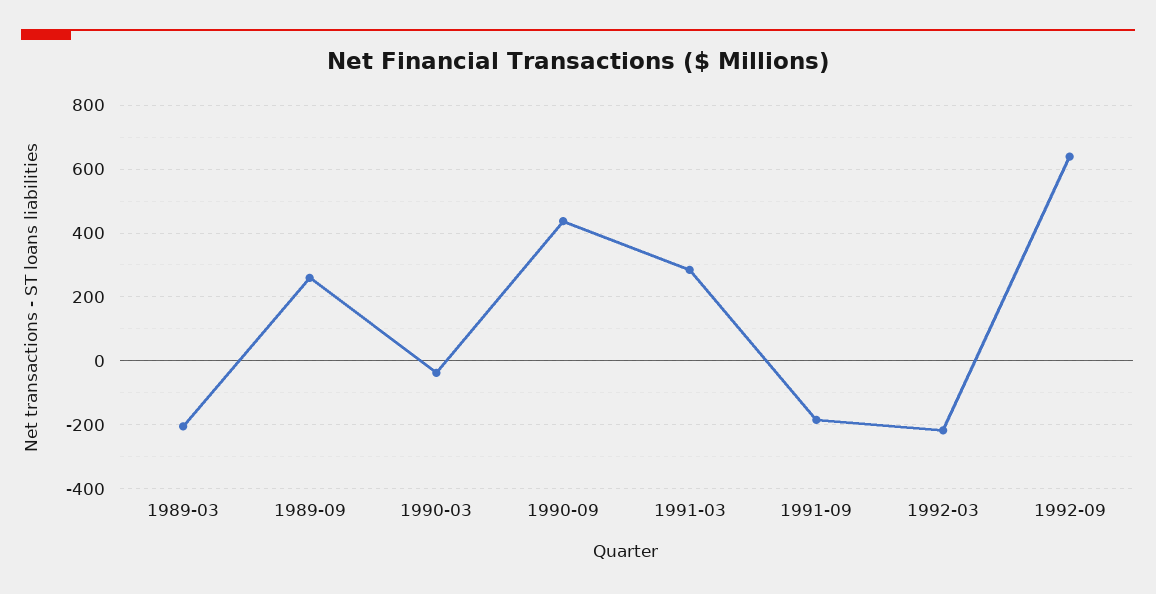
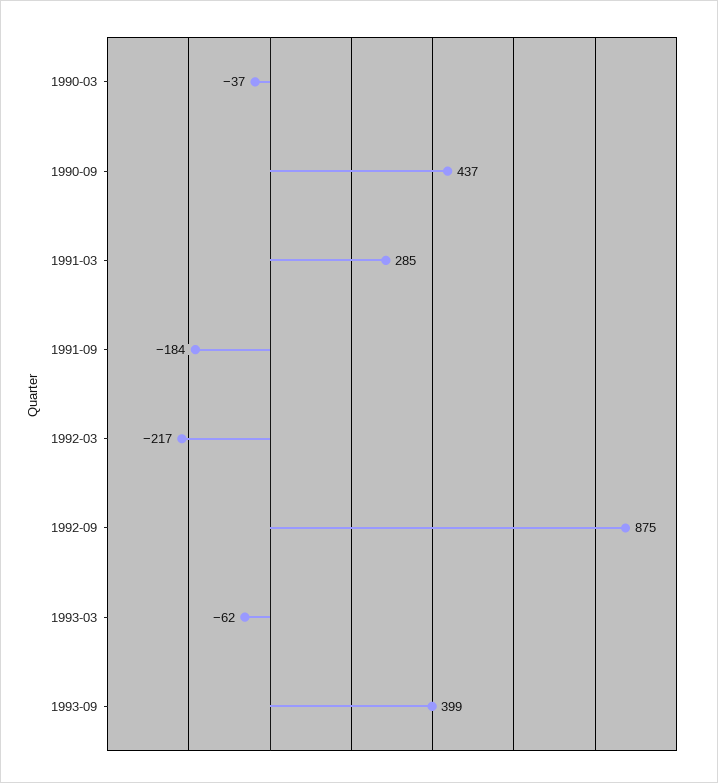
1989-03: -200 -> none
1989-09: 260 -> none
1992-09: 640 -> 875
1993-03: none -> -62
1993-09: none -> 399

